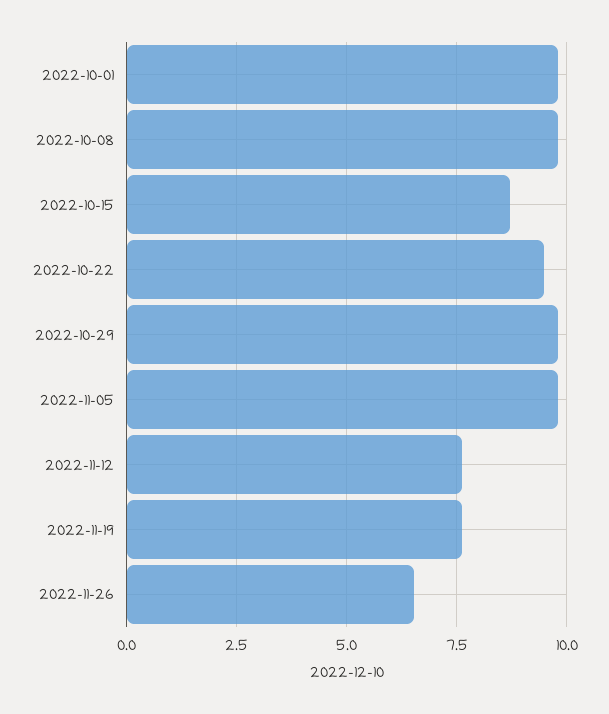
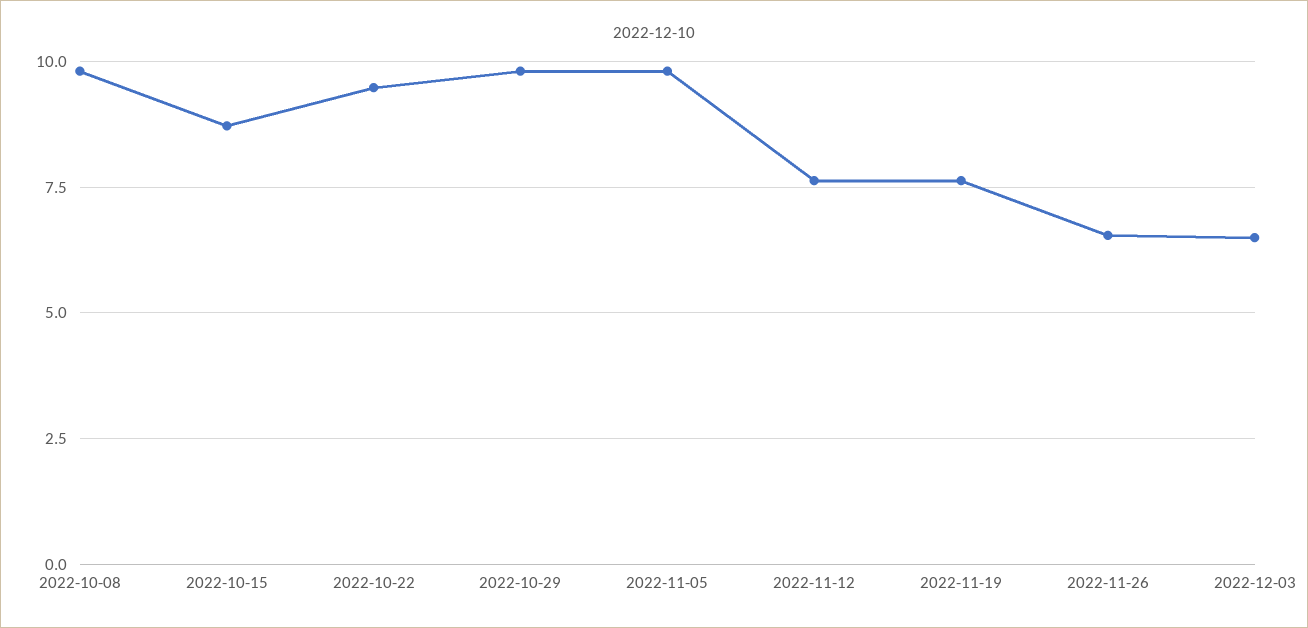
2022-10-01: 9.75 -> none
2022-12-03: none -> 6.5

